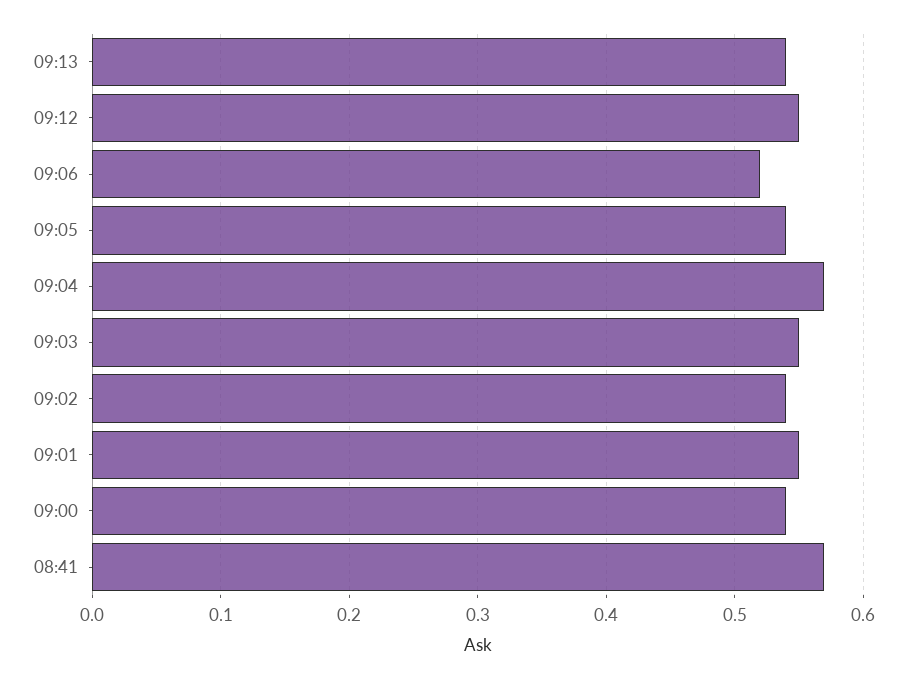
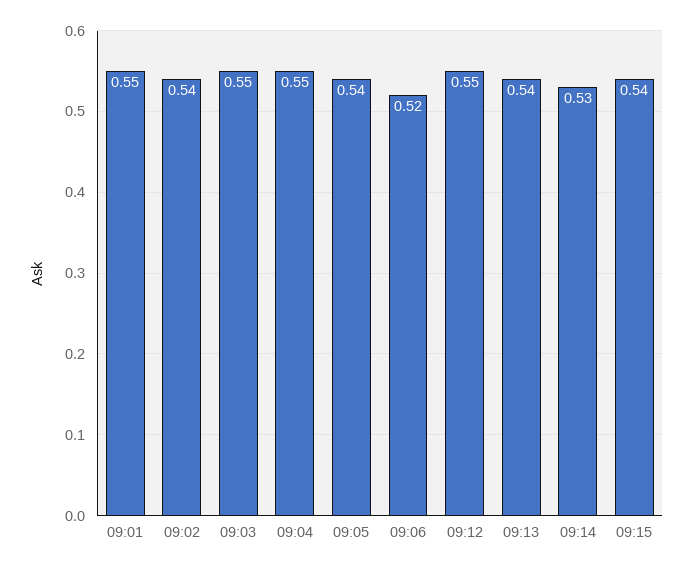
09:04: 0.57 -> 0.55
09:00: 0.54 -> none
08:41: 0.57 -> none
09:14: none -> 0.53
09:15: none -> 0.54

